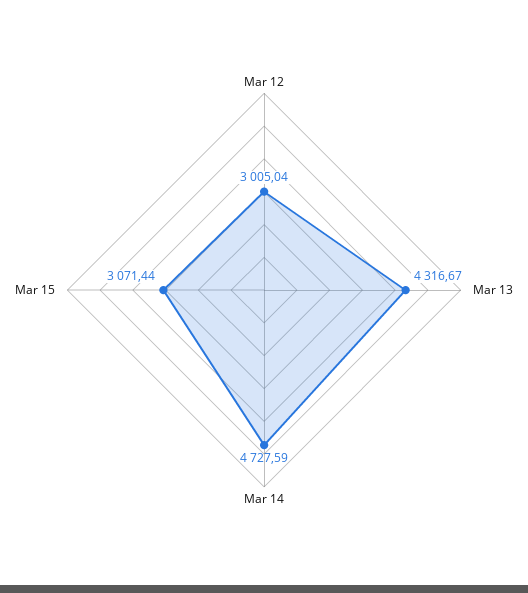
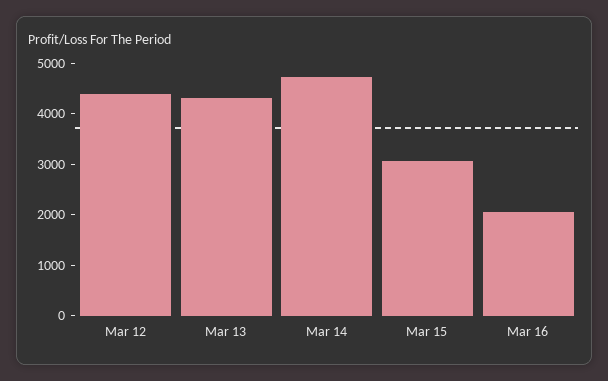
Mar 12: 3005.04 -> 4400
Mar 16: none -> 2000

